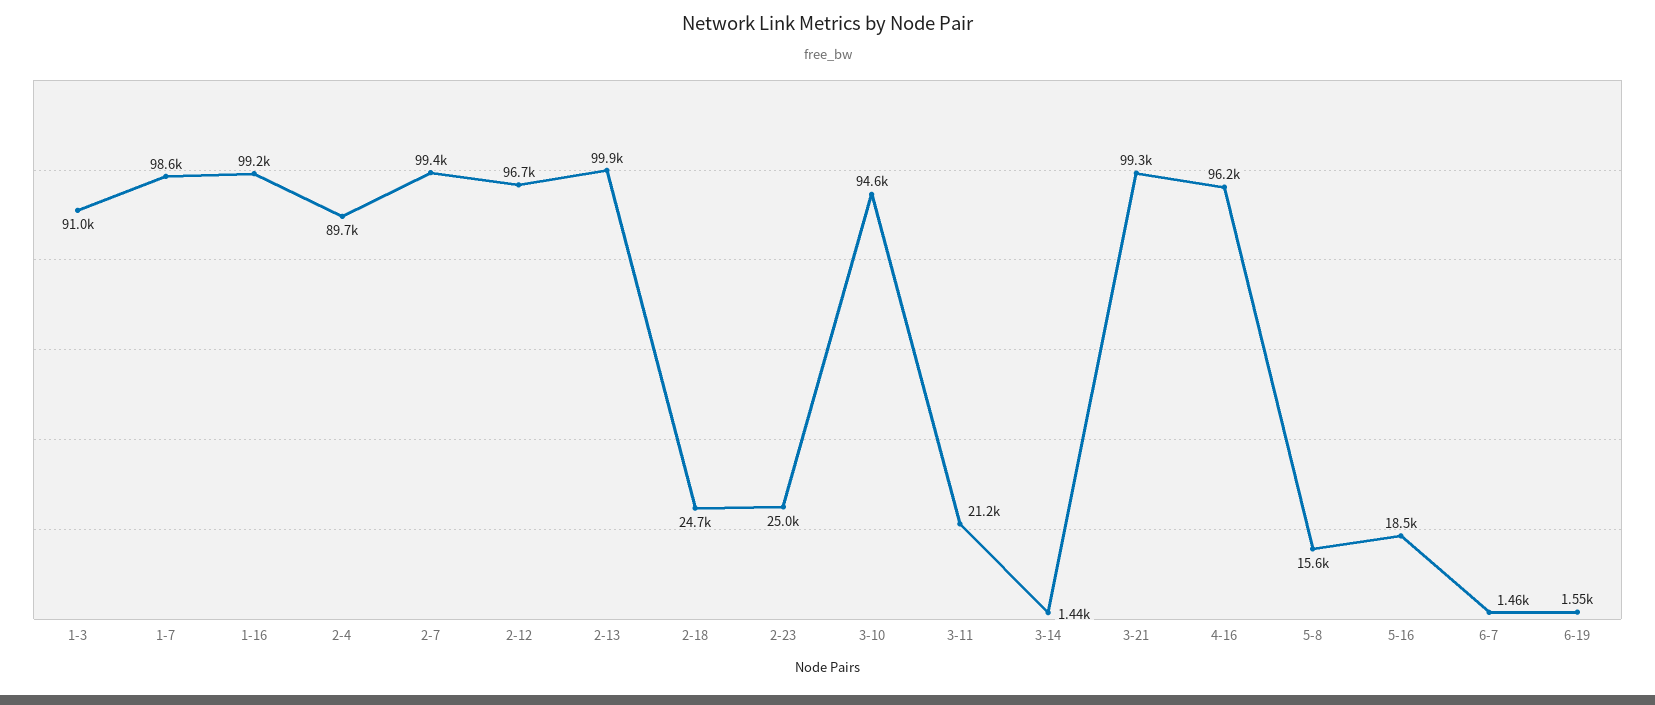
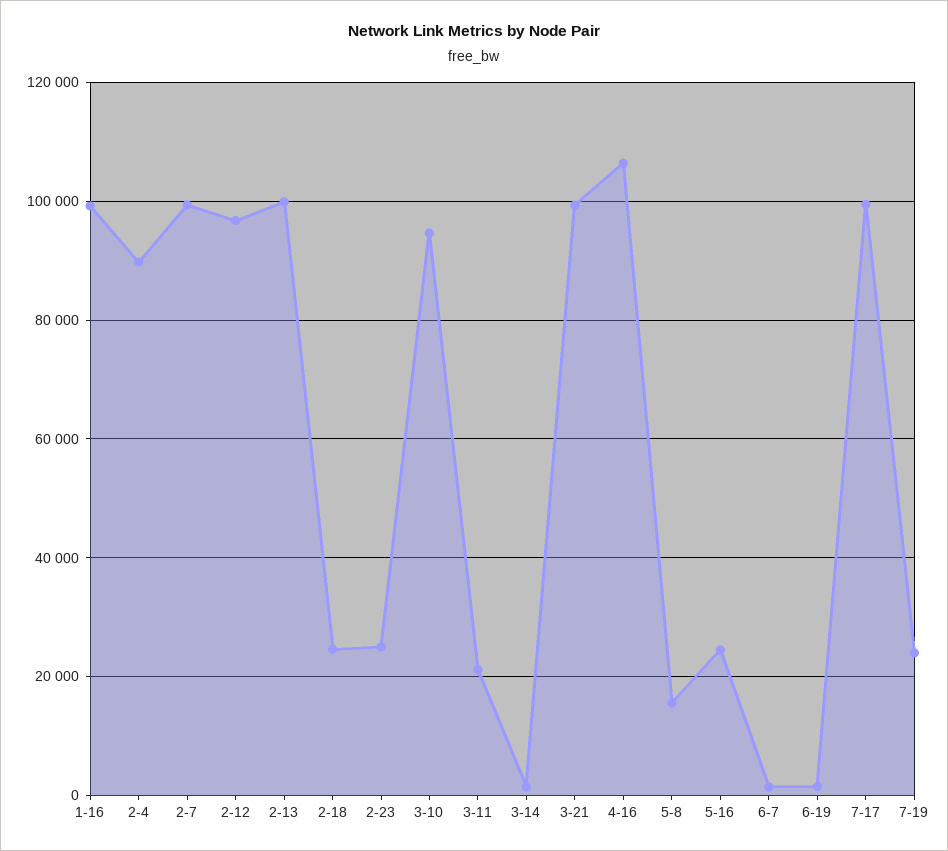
1-3: 91000 -> none
1-7: 98600 -> none
4-16: 96200 -> 106000
5-16: 18500 -> 24000
7-17: none -> 100000
7-19: none -> 24000

